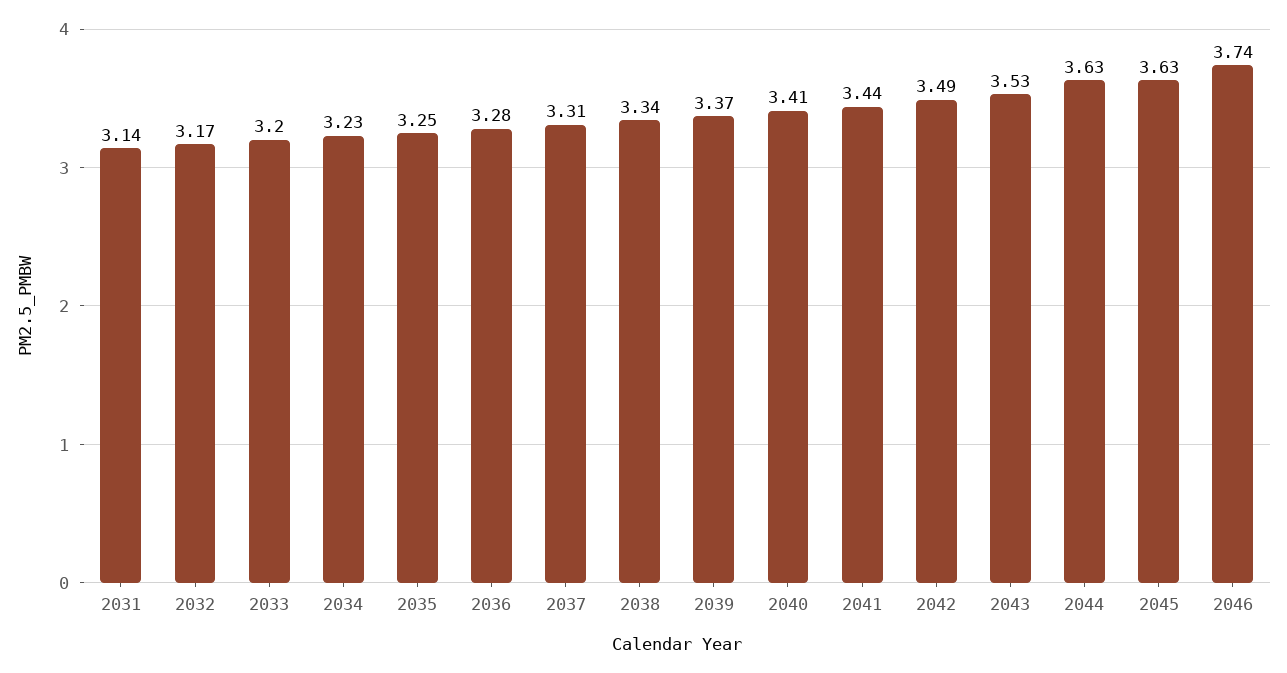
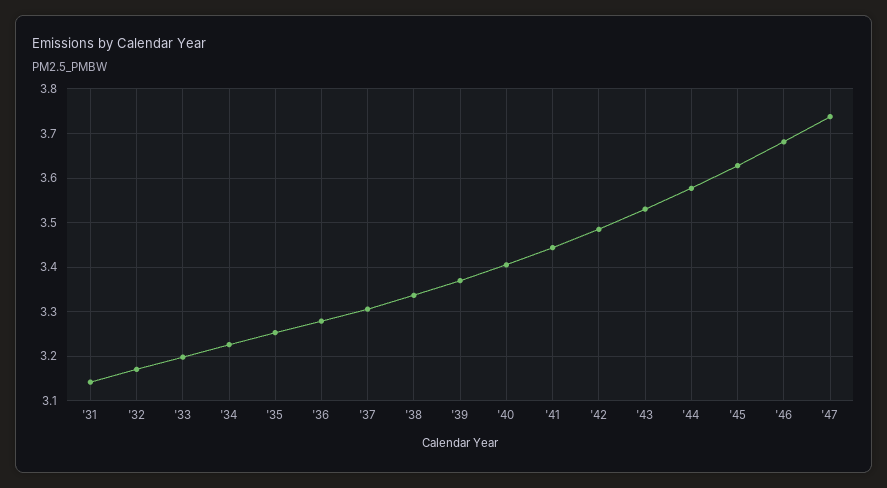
2044: 3.63 -> 3.58
2046: 3.74 -> 3.68
'47: none -> 3.74

